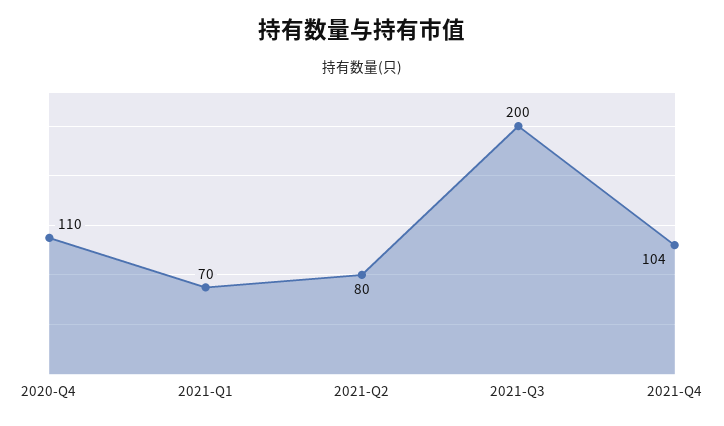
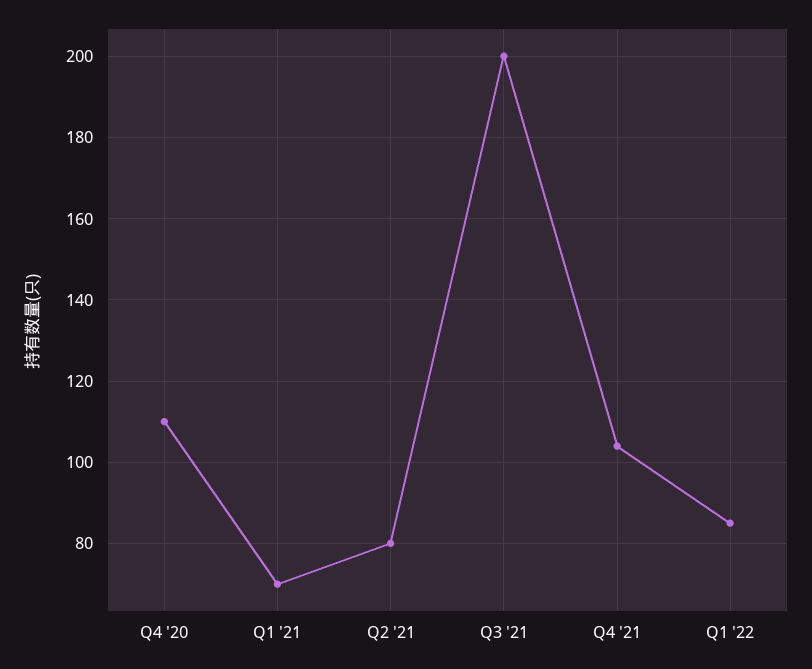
Q1 '22: none -> 85

